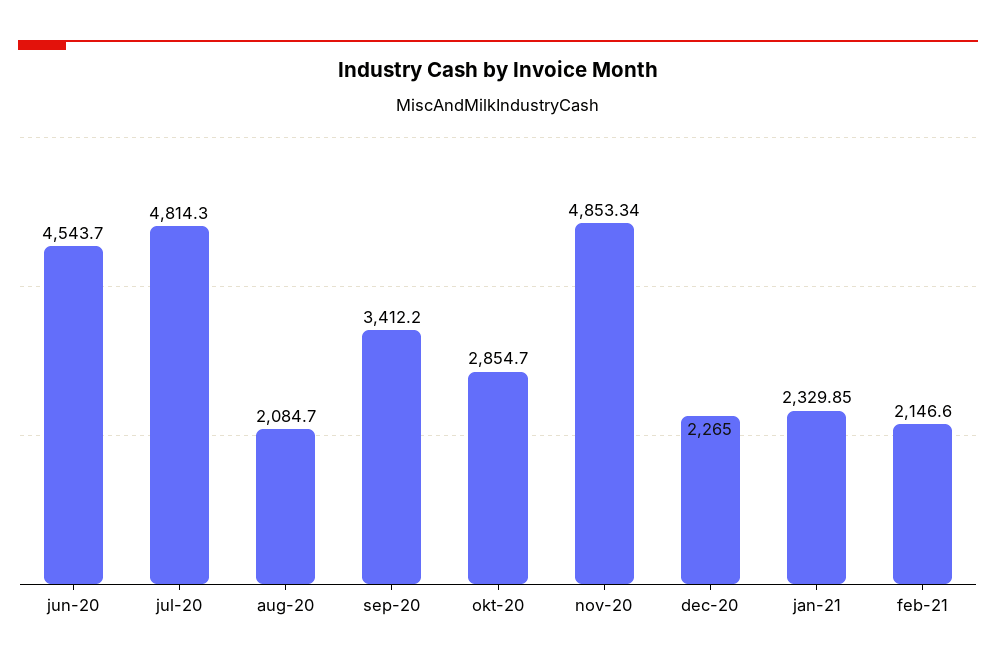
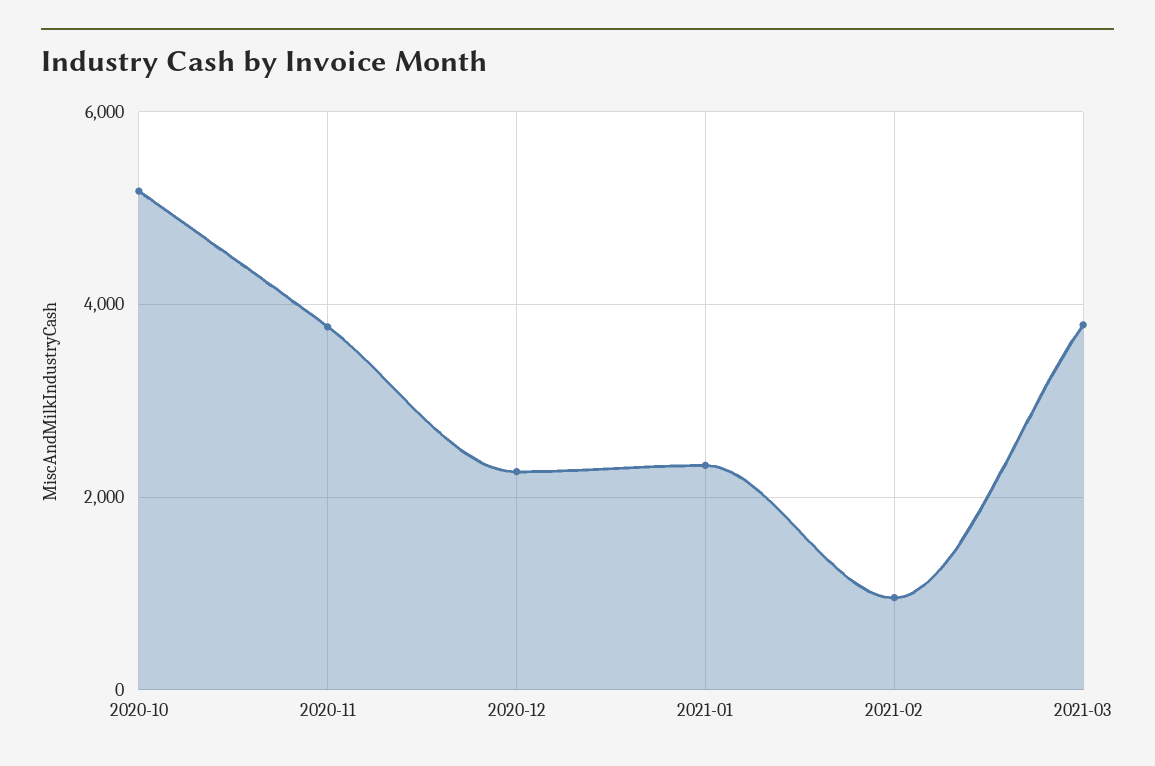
jun-20: 4543.7 -> none
jul-20: 4814.3 -> none
aug-20: 2084.7 -> none
sep-20: 3412.2 -> none
okt-20: 2854.7 -> 5200
nov-20: 4853.34 -> 3800
feb-21: 2146.6 -> 1000
2021-03: none -> 3800

